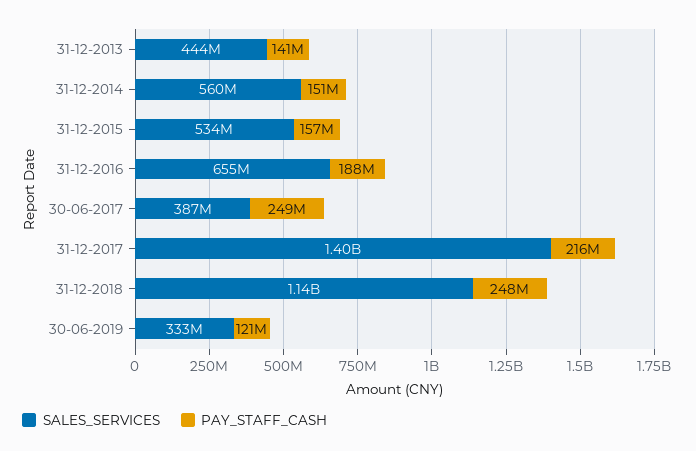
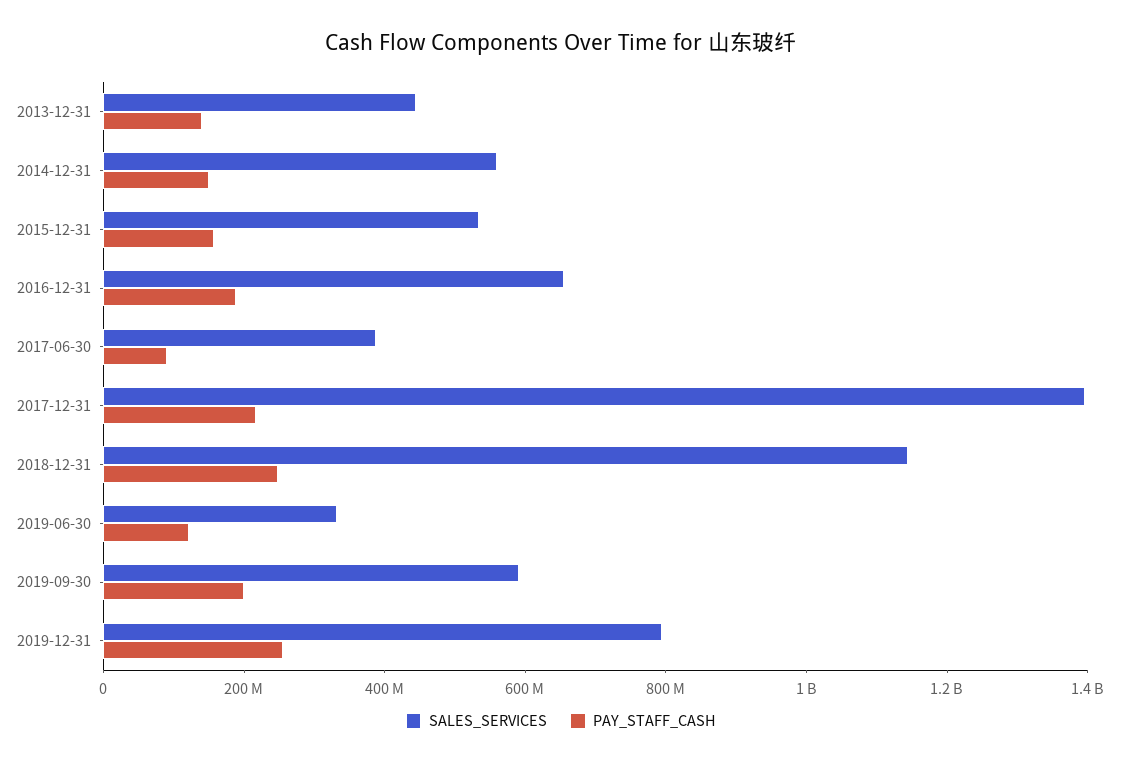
PAY_STAFF_CASH, 30-06-2017: 249000000 -> 100000000
SALES_SERVICES, 2019-09-30: none -> 600000000
PAY_STAFF_CASH, 2019-09-30: none -> 200000000
SALES_SERVICES, 2019-12-31: none -> 800000000
PAY_STAFF_CASH, 2019-12-31: none -> 250000000

